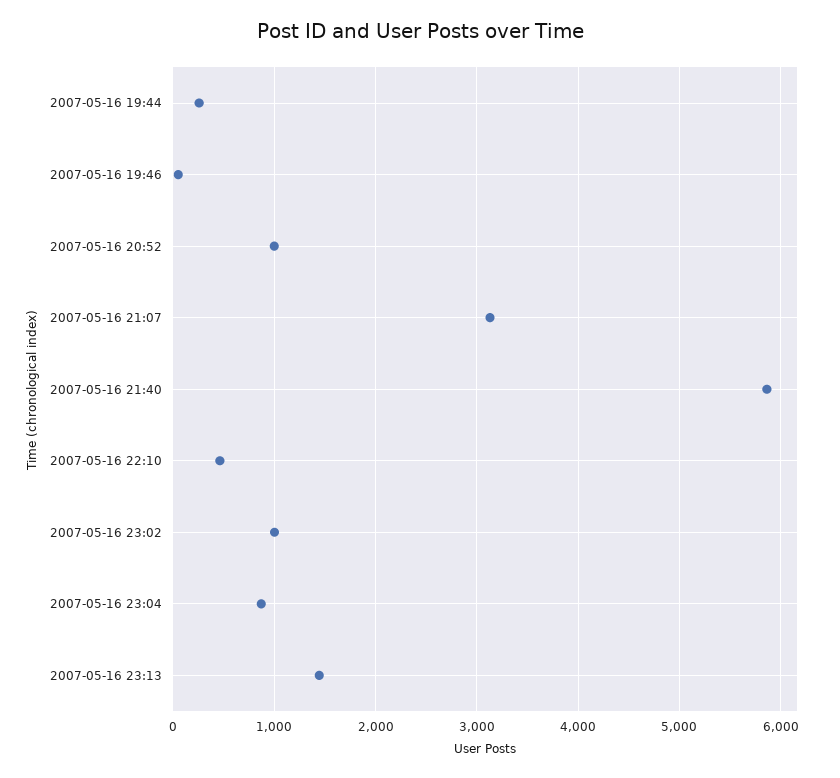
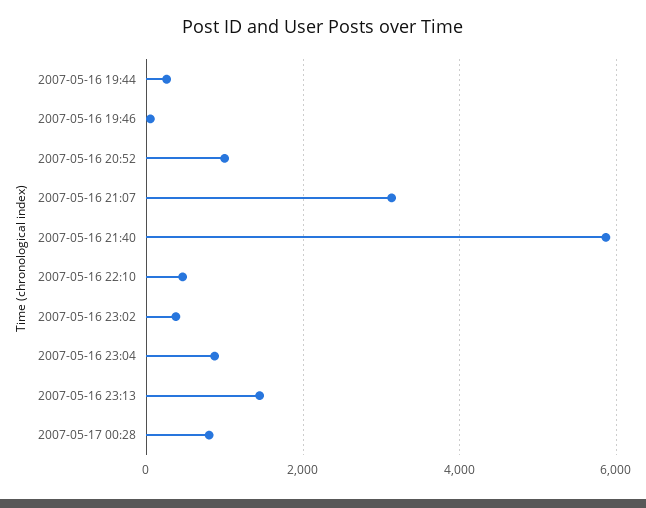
2007-05-16 23:02: 1000 -> 400
2007-05-17 00:28: none -> 800

